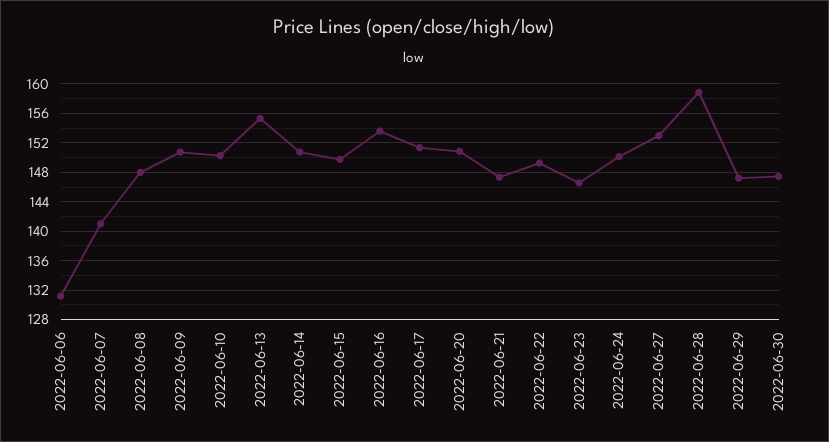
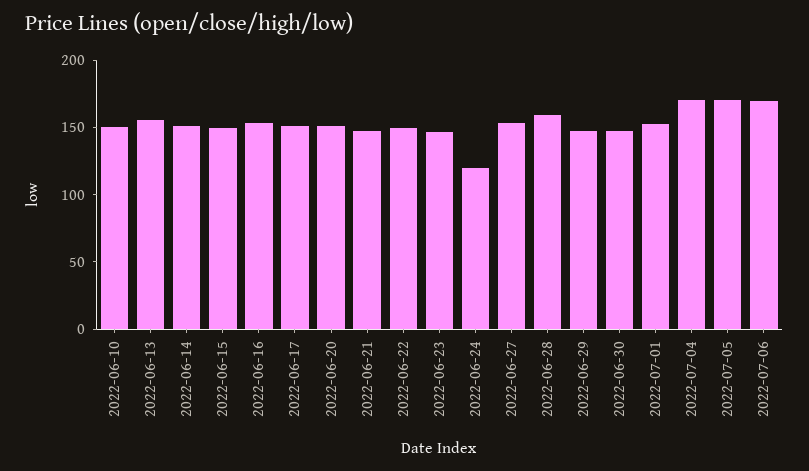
2022-06-06: 131 -> none
2022-06-07: 141 -> none
2022-06-08: 148 -> none
2022-06-09: 151 -> none
2022-06-24: 150 -> 120
2022-07-01: none -> 150
2022-07-04: none -> 170
2022-07-05: none -> 170
2022-07-06: none -> 170

